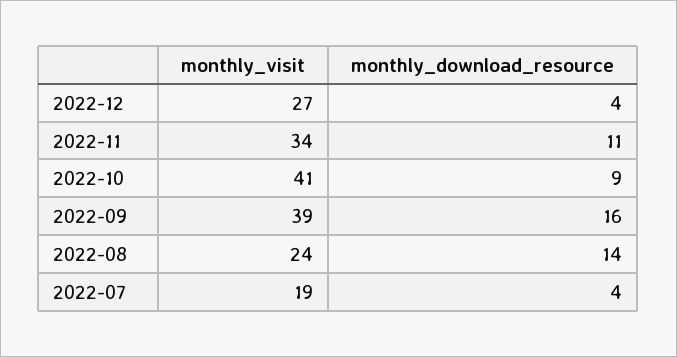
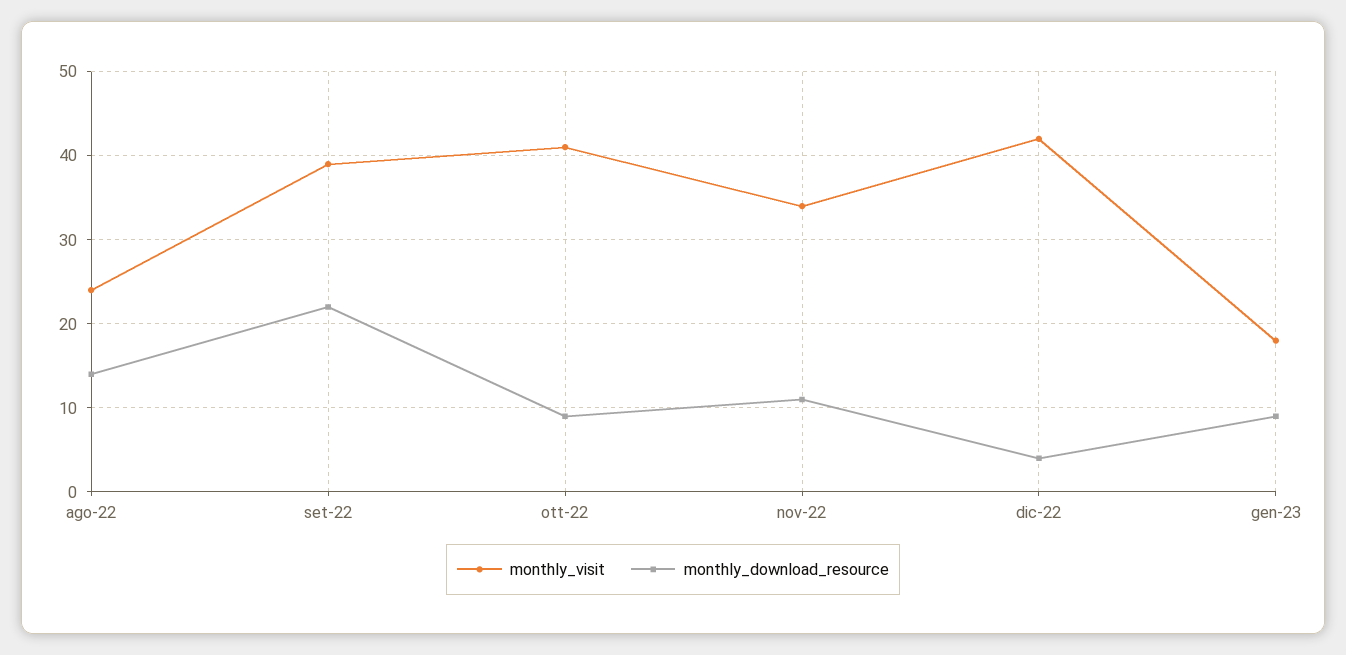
monthly_visit, 2022-12: 27 -> 42
monthly_download_resource, 2022-09: 16 -> 22
monthly_visit, 2022-07: 19 -> none
monthly_download_resource, 2022-07: 4 -> none
monthly_visit, gen-23: none -> 18
monthly_download_resource, gen-23: none -> 9

